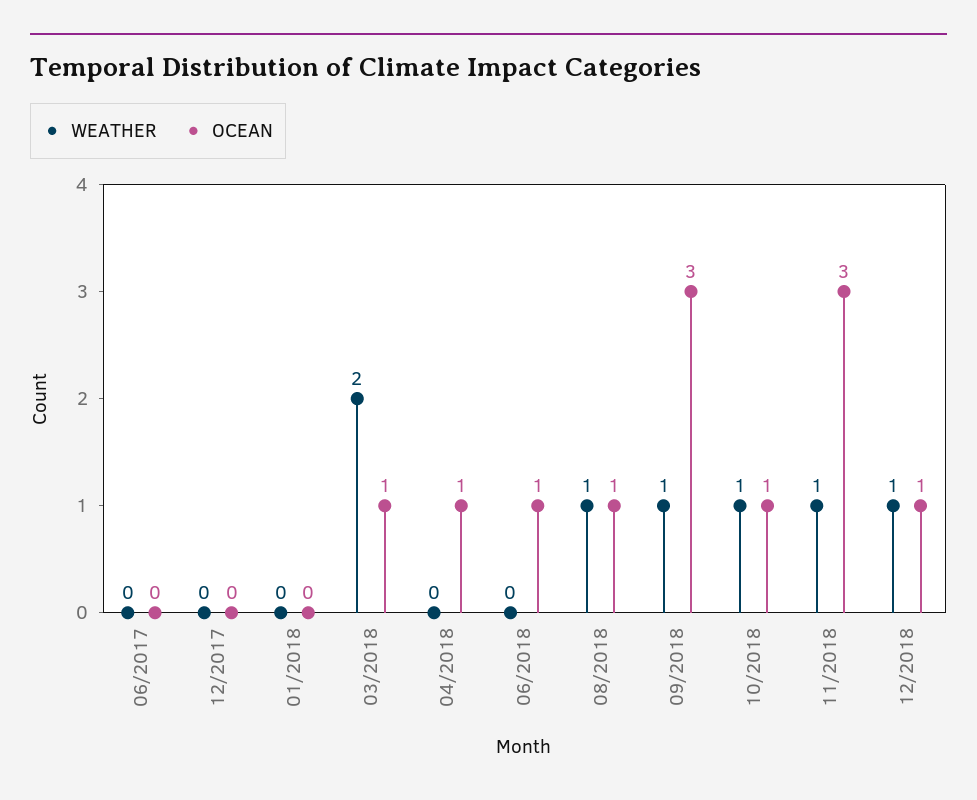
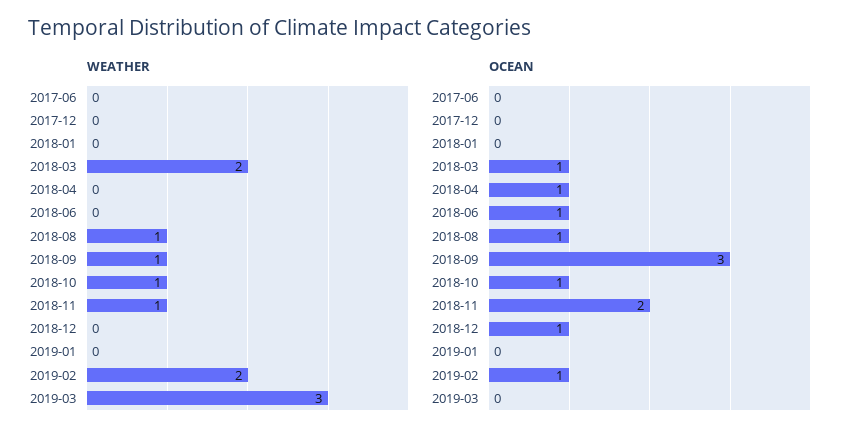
OCEAN, 11/2018: 3 -> 2
WEATHER, 12/2018: 1 -> 0
WEATHER, 2019-01: none -> 0
WEATHER, 2019-02: none -> 2
WEATHER, 2019-03: none -> 3
OCEAN, 2019-01: none -> 0
OCEAN, 2019-02: none -> 1
OCEAN, 2019-03: none -> 0

